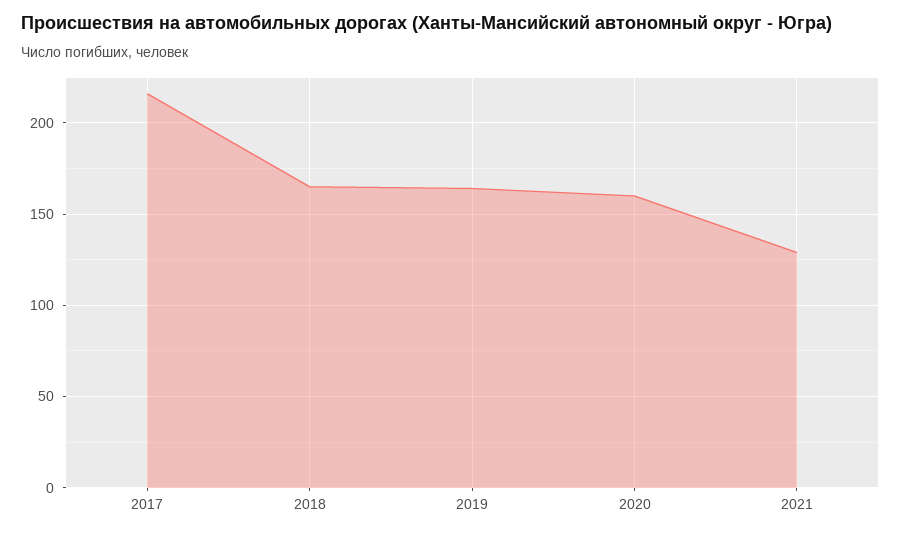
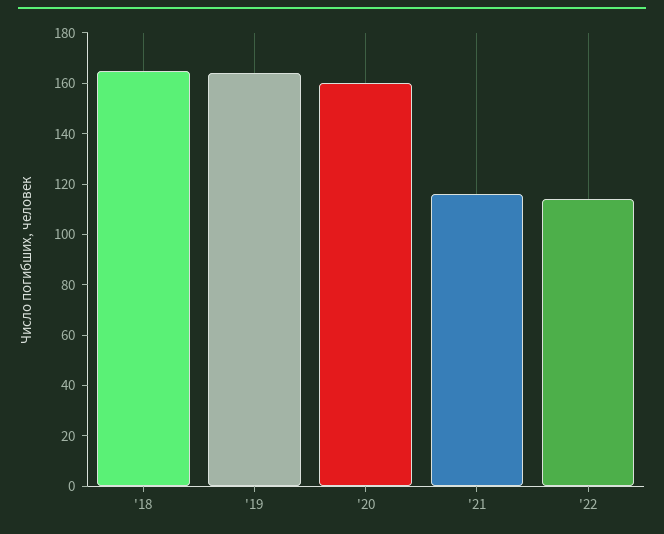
2017: 215 -> none
2021: 130 -> 115
'22: none -> 115

